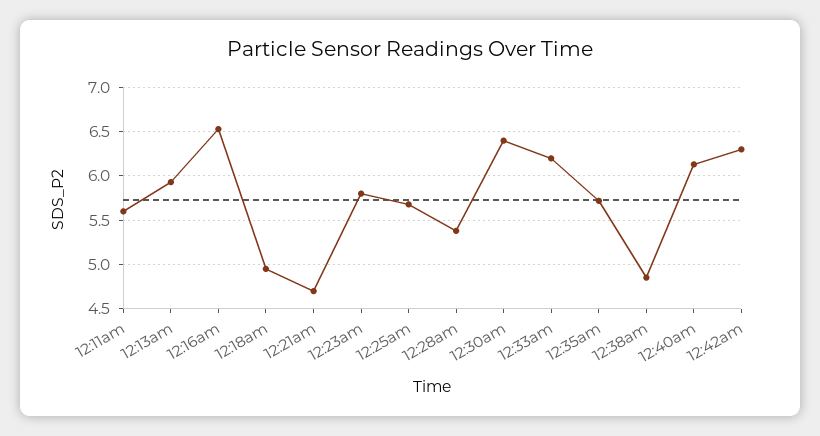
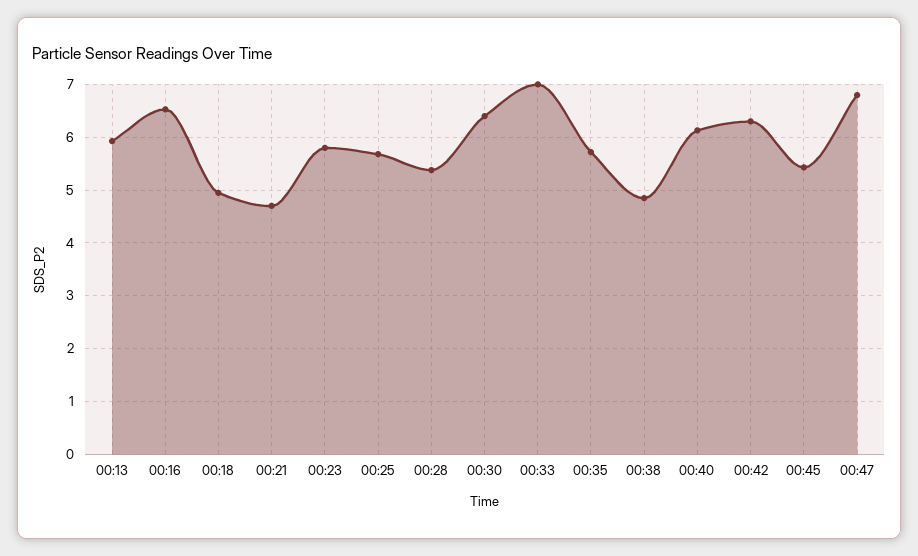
12:11am: 5.6 -> none
12:33am: 6.2 -> 7
00:45: none -> 5.4
00:47: none -> 6.8

